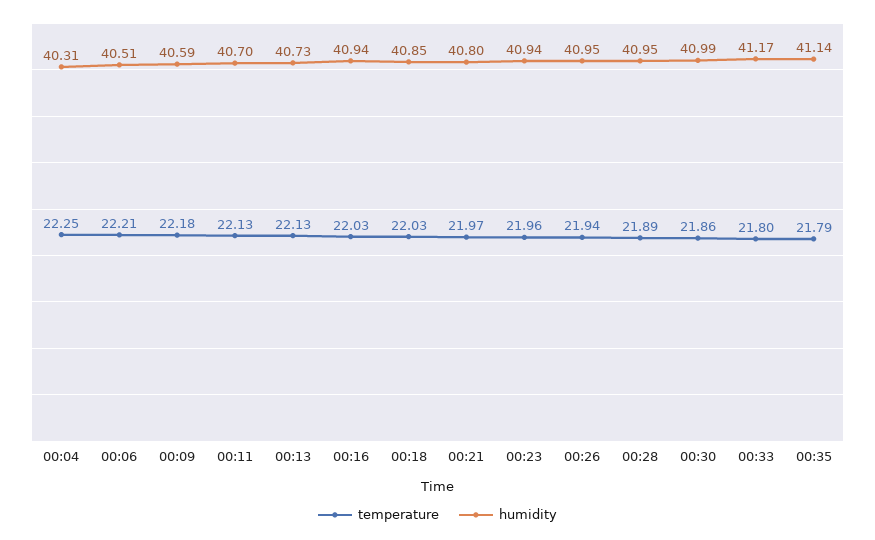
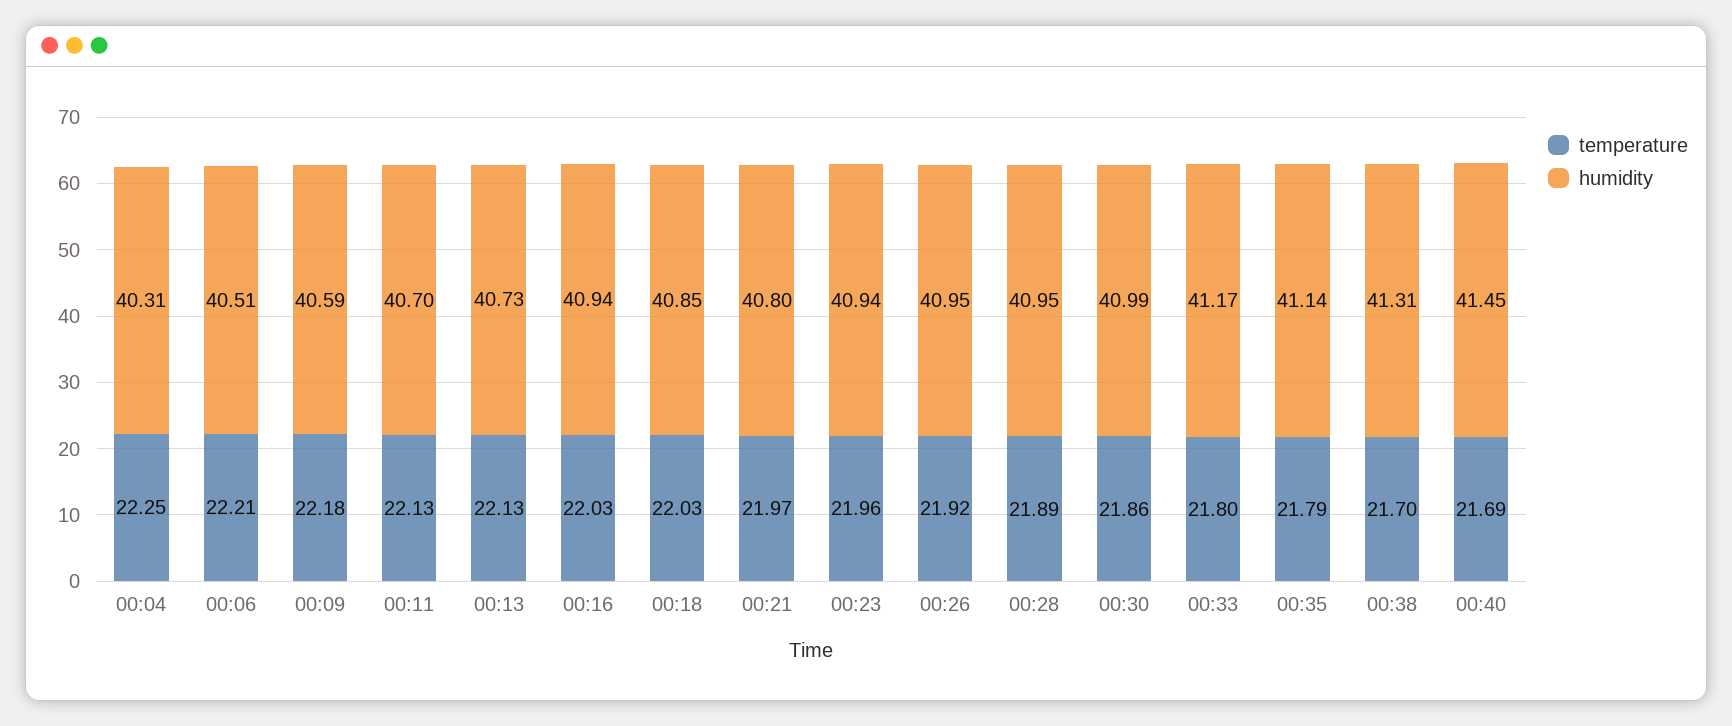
temperature, 00:26: 21.94 -> 21.92
temperature, 00:38: none -> 21.7
humidity, 00:38: none -> 41.31
temperature, 00:40: none -> 21.69
humidity, 00:40: none -> 41.45

